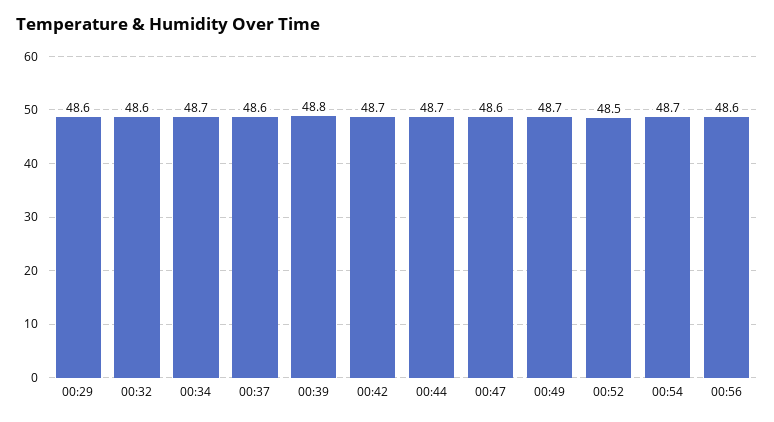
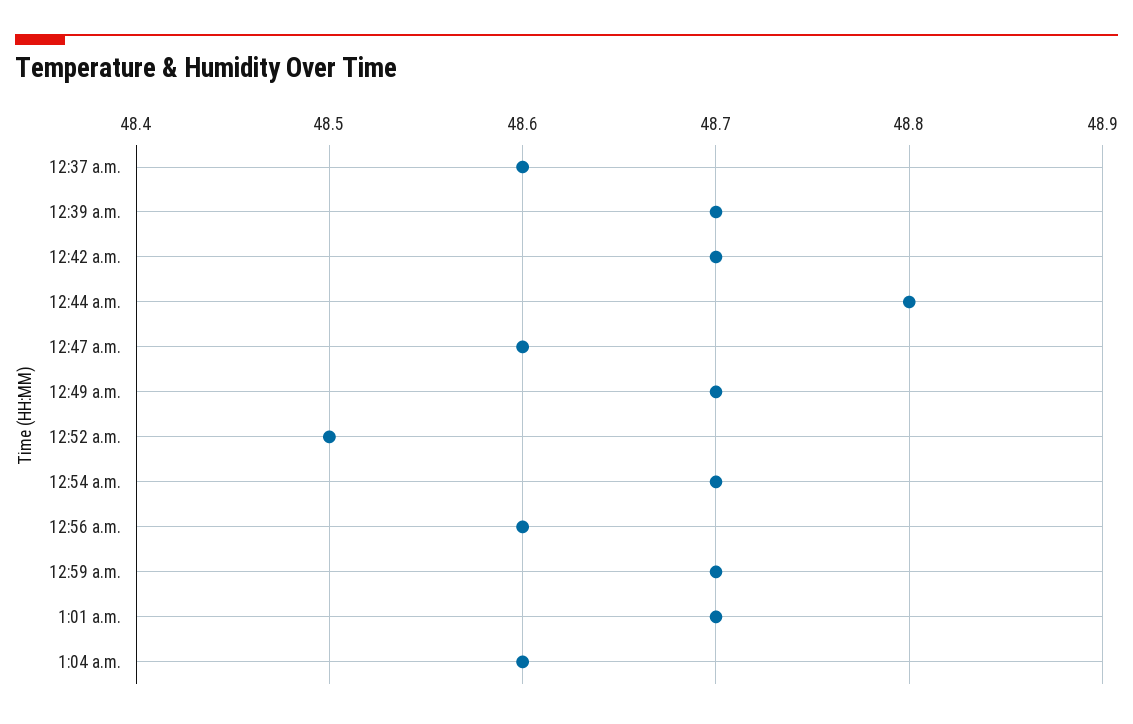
00:29: 48.6 -> none
00:32: 48.6 -> none
00:34: 48.7 -> none
00:39: 48.8 -> 48.7
00:44: 48.7 -> 48.8
12:59 a.m.: none -> 48.7
1:01 a.m.: none -> 48.7
1:04 a.m.: none -> 48.6

